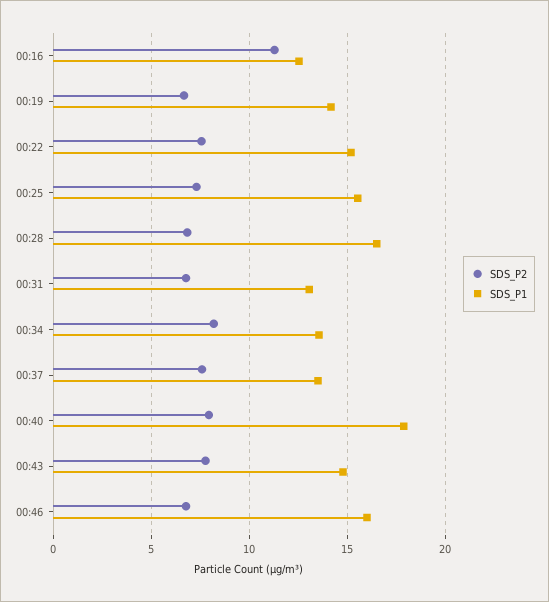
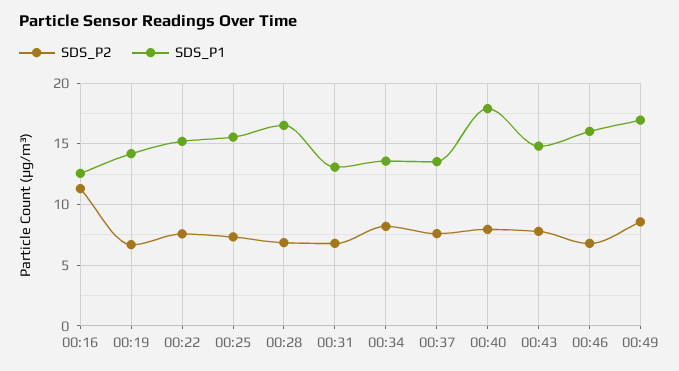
SDS_P2, 00:49: none -> 8.5
SDS_P1, 00:49: none -> 17

